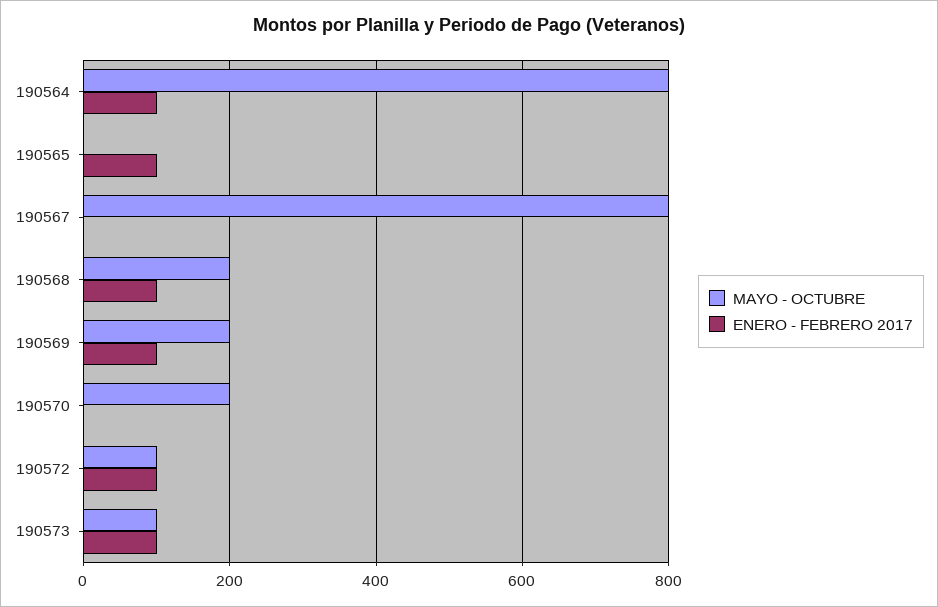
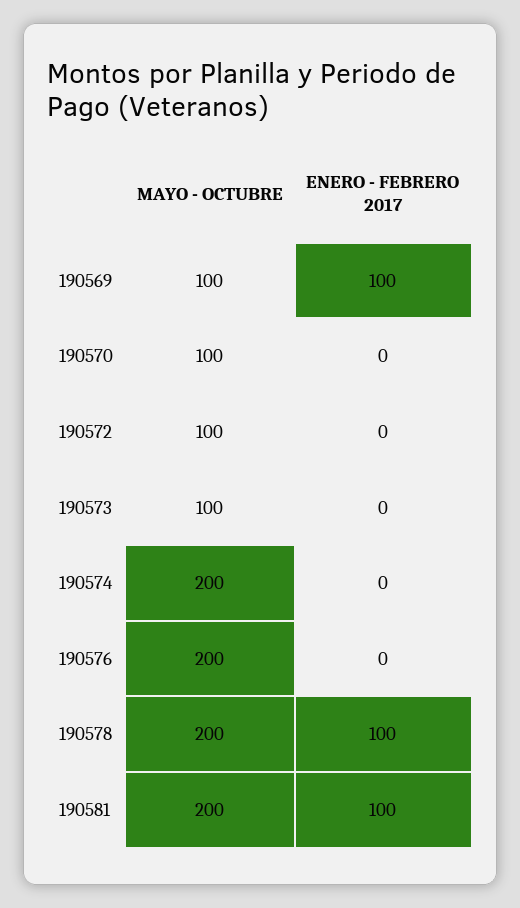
MAYO - OCTUBRE, 190564: 800 -> none
ENERO - FEBRERO 2017, 190564: 100 -> none
MAYO - OCTUBRE, 190565: 0 -> none
ENERO - FEBRERO 2017, 190565: 100 -> none
MAYO - OCTUBRE, 190567: 800 -> none
ENERO - FEBRERO 2017, 190567: 0 -> none
MAYO - OCTUBRE, 190568: 200 -> none
ENERO - FEBRERO 2017, 190568: 100 -> none
MAYO - OCTUBRE, 190569: 200 -> 100
MAYO - OCTUBRE, 190570: 200 -> 100
ENERO - FEBRERO 2017, 190572: 100 -> 0
ENERO - FEBRERO 2017, 190573: 100 -> 0
MAYO - OCTUBRE, 190574: none -> 200
ENERO - FEBRERO 2017, 190574: none -> 0
MAYO - OCTUBRE, 190576: none -> 200
ENERO - FEBRERO 2017, 190576: none -> 0
MAYO - OCTUBRE, 190578: none -> 200
ENERO - FEBRERO 2017, 190578: none -> 100
MAYO - OCTUBRE, 190581: none -> 200
ENERO - FEBRERO 2017, 190581: none -> 100

